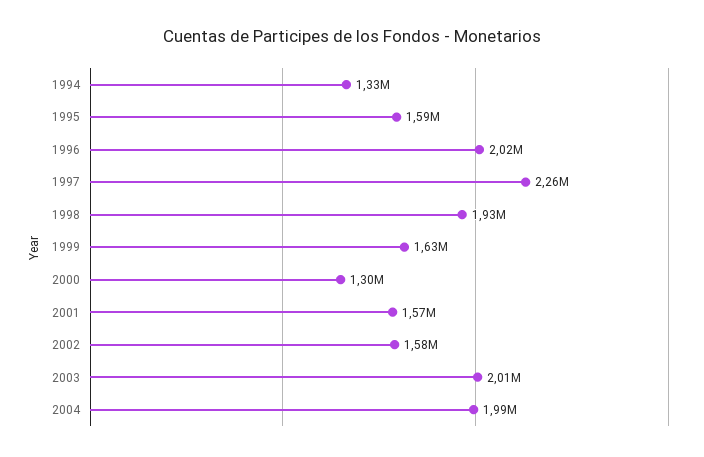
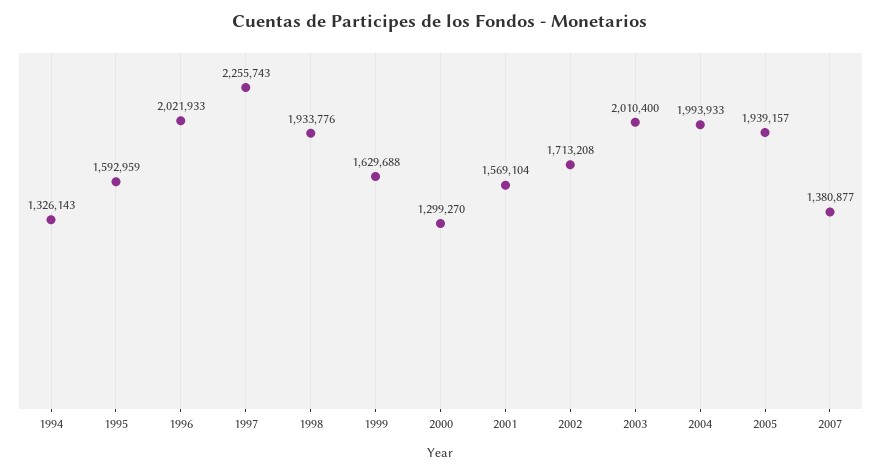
2002: 1580000 -> 1713208
2005: none -> 1939157
2007: none -> 1380877

